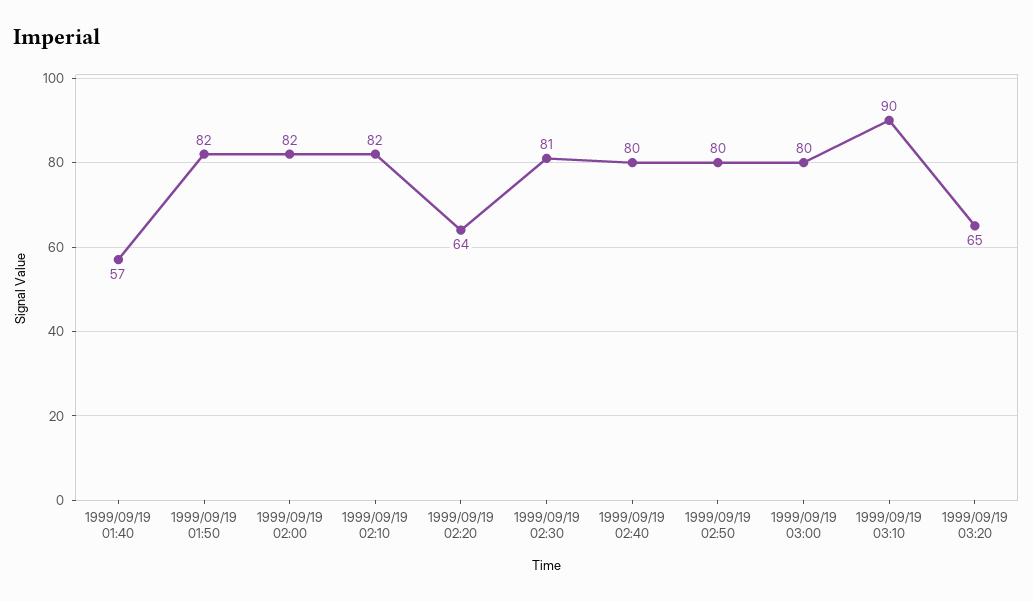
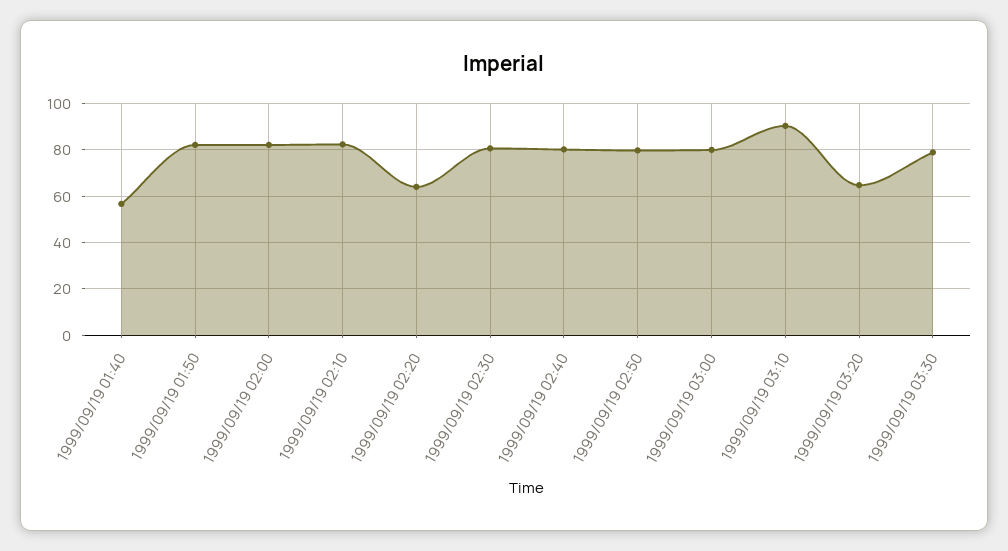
1999/09/19 03:30: none -> 80

